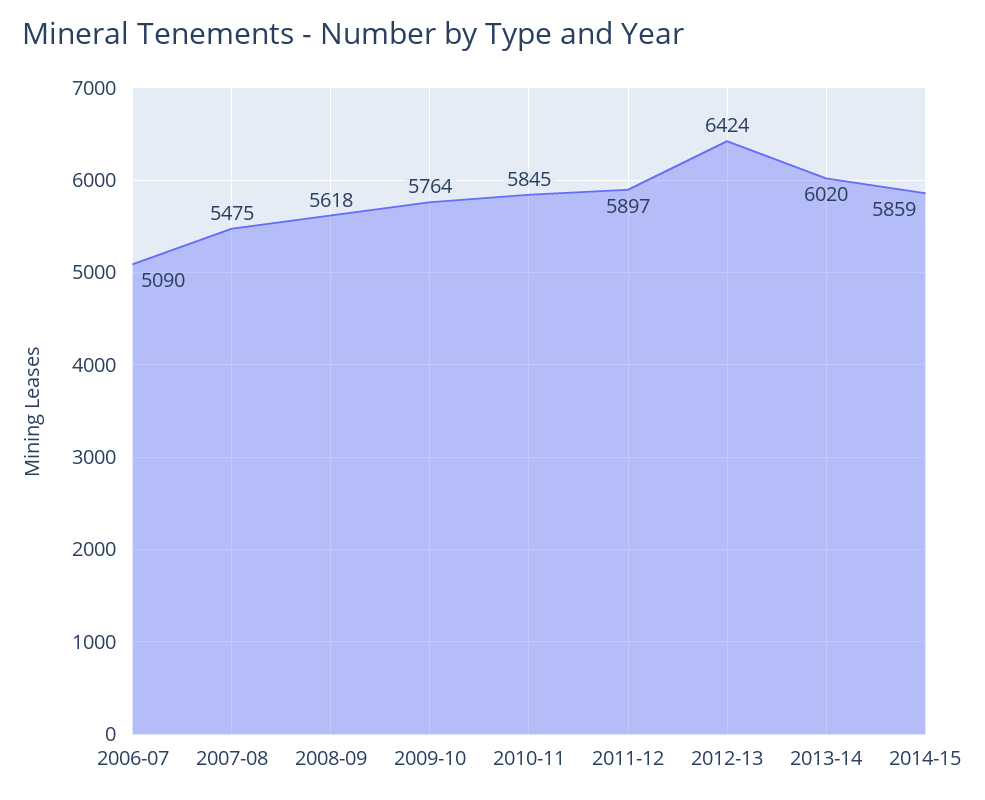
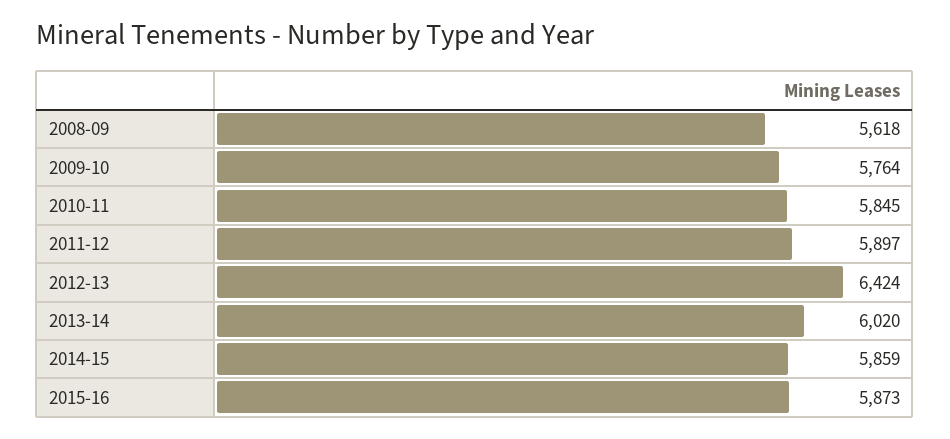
2006-07: 5090 -> none
2007-08: 5475 -> none
2015-16: none -> 5873

